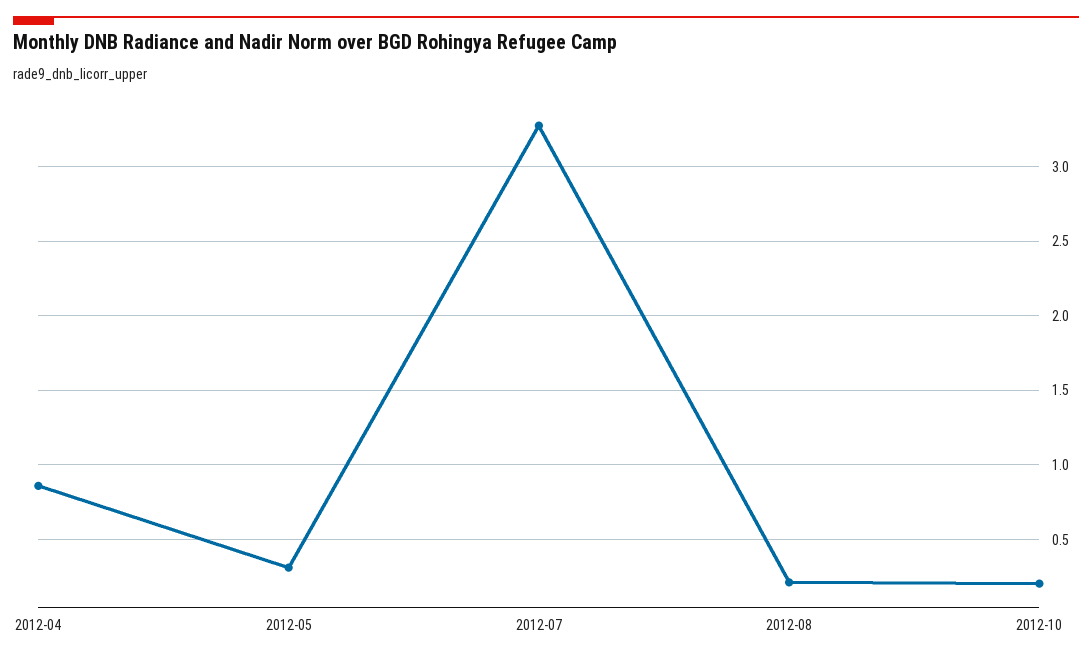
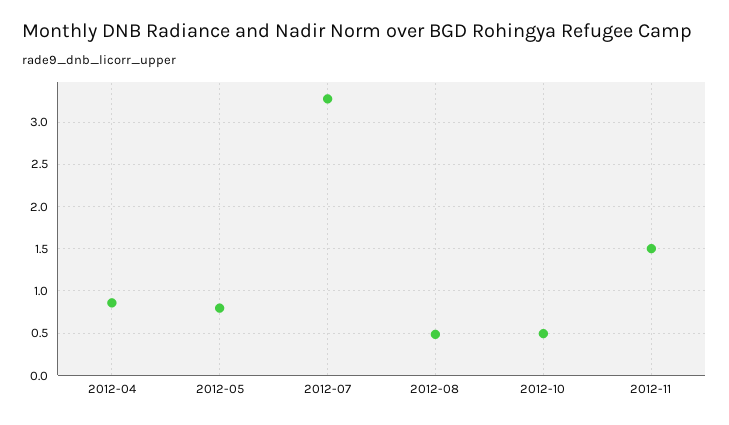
2012-05: 0.3 -> 0.8
2012-08: 0.2 -> 0.5
2012-10: 0.2 -> 0.5
2012-11: none -> 1.5

